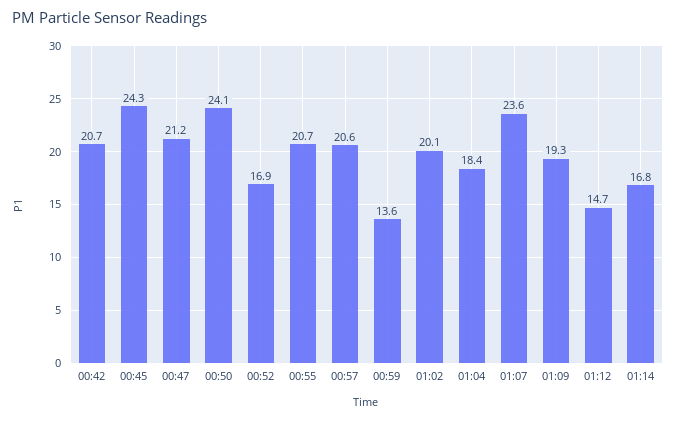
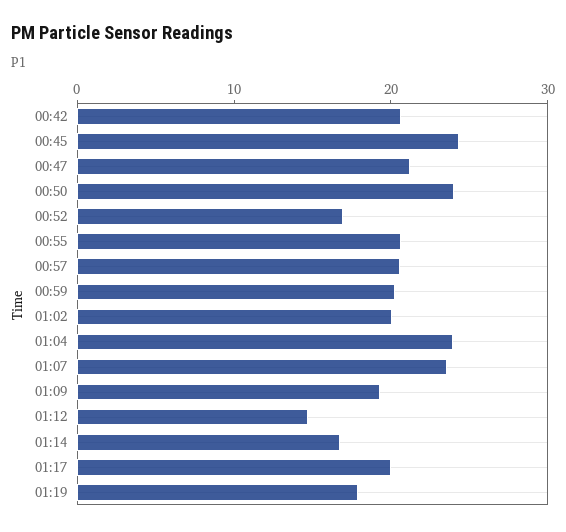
00:59: 13.6 -> 20
01:04: 18.4 -> 24
01:17: none -> 20
01:19: none -> 18

